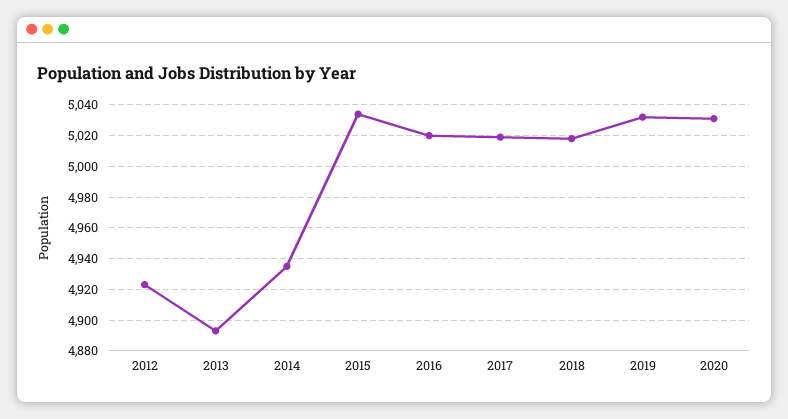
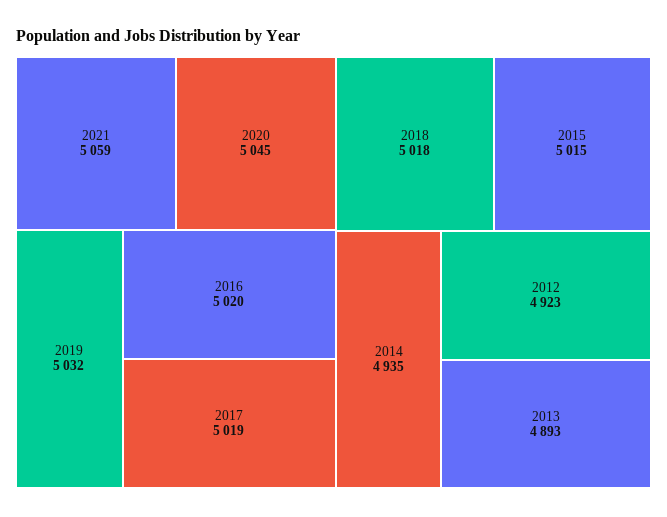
2015: 5035 -> 5015
2020: 5030 -> 5045
2021: none -> 5059

